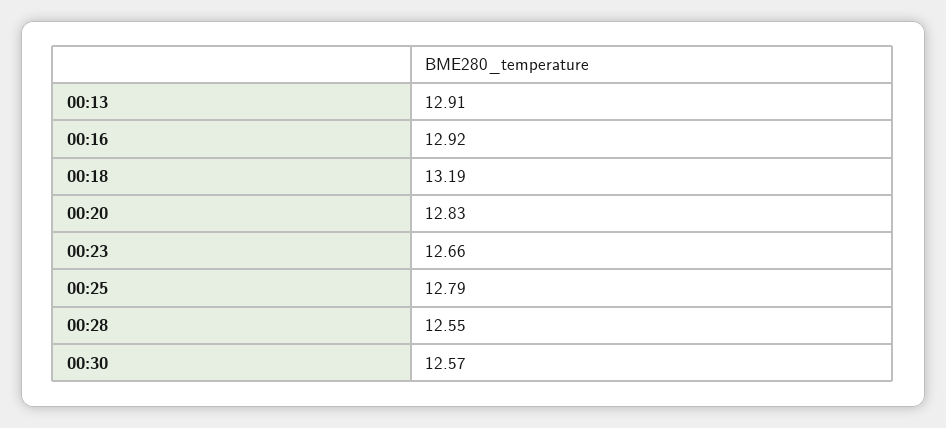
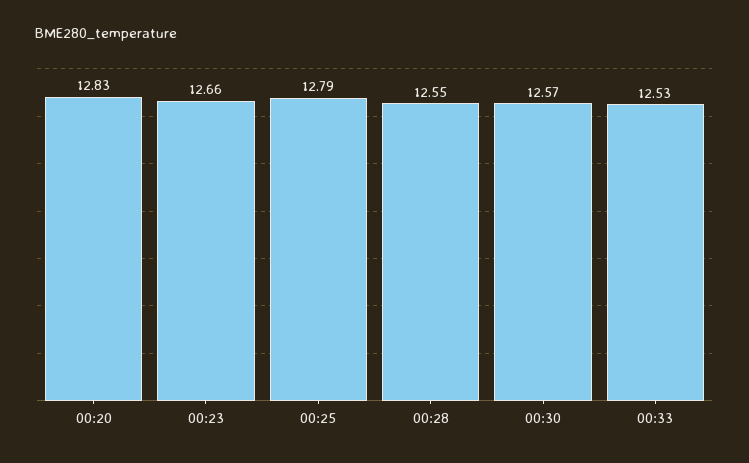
00:13: 12.91 -> none
00:16: 12.92 -> none
00:18: 13.19 -> none
00:33: none -> 12.53

